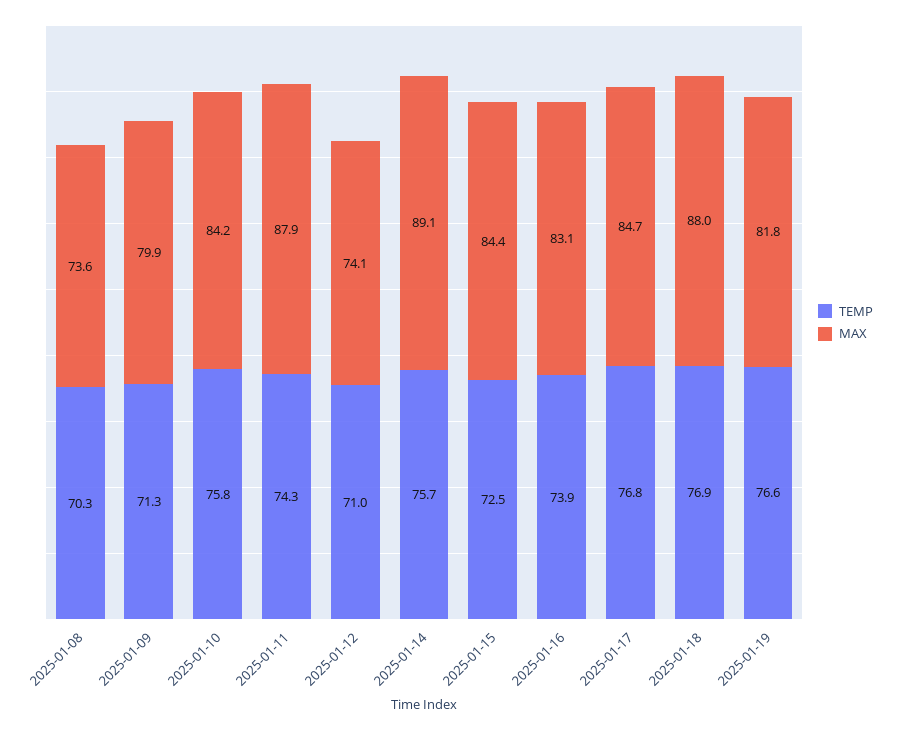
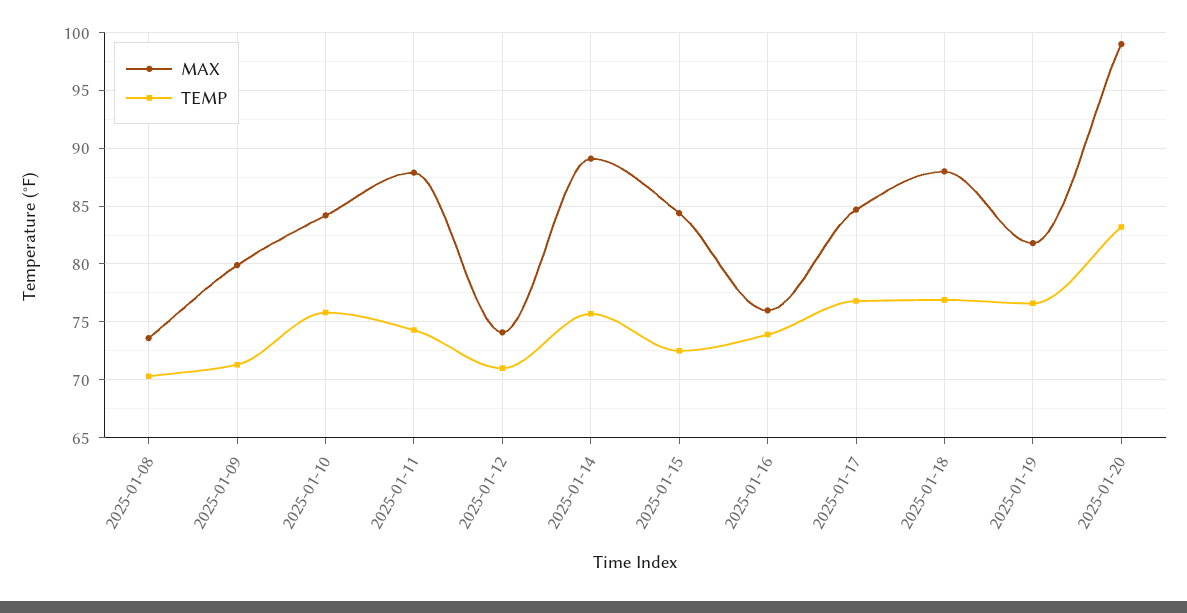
MAX, 2025-01-16: 83.1 -> 76
MAX, 2025-01-20: none -> 99
TEMP, 2025-01-20: none -> 83

